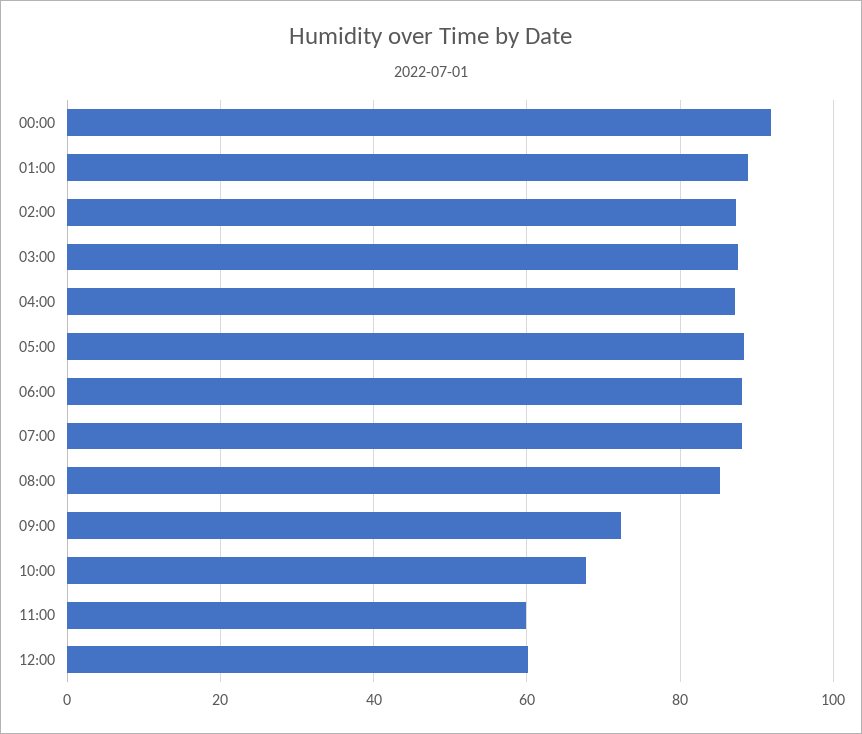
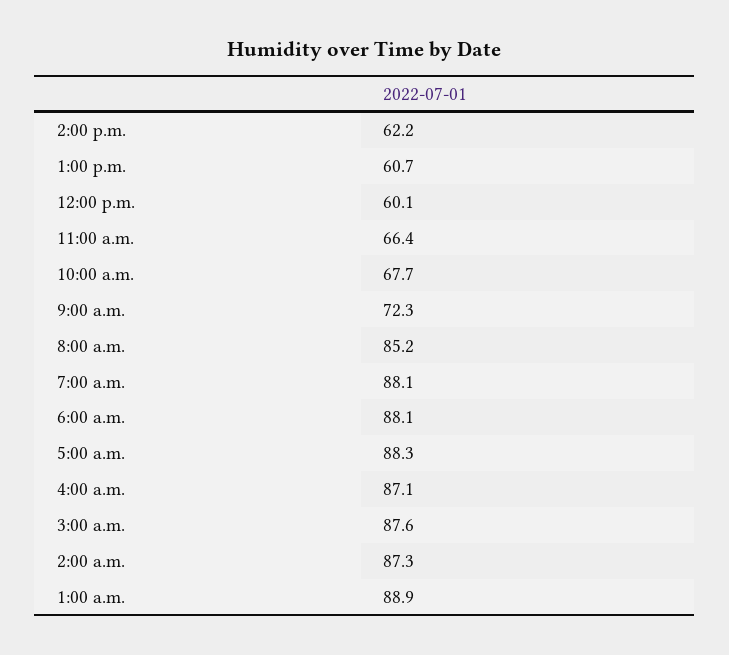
00:00: 92 -> none
11:00: 60 -> 66.4
2:00 p.m.: none -> 62.2
1:00 p.m.: none -> 60.7

